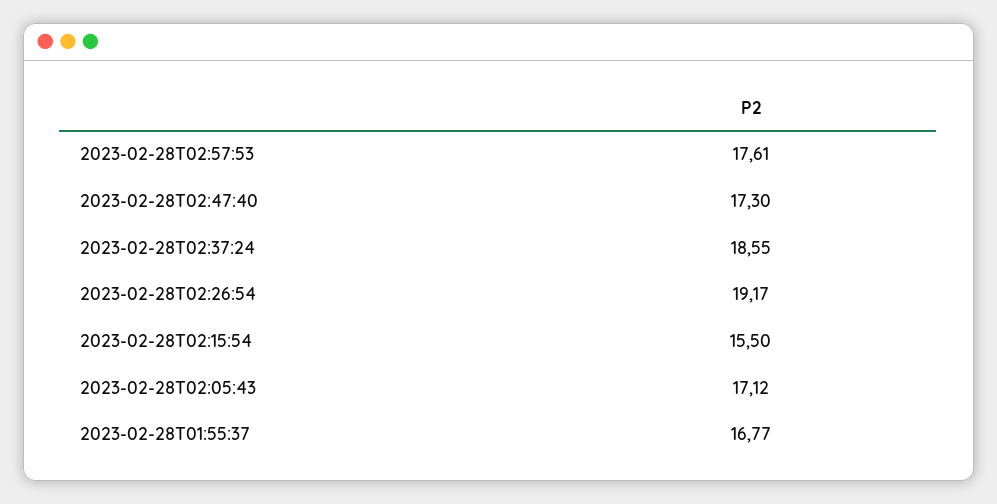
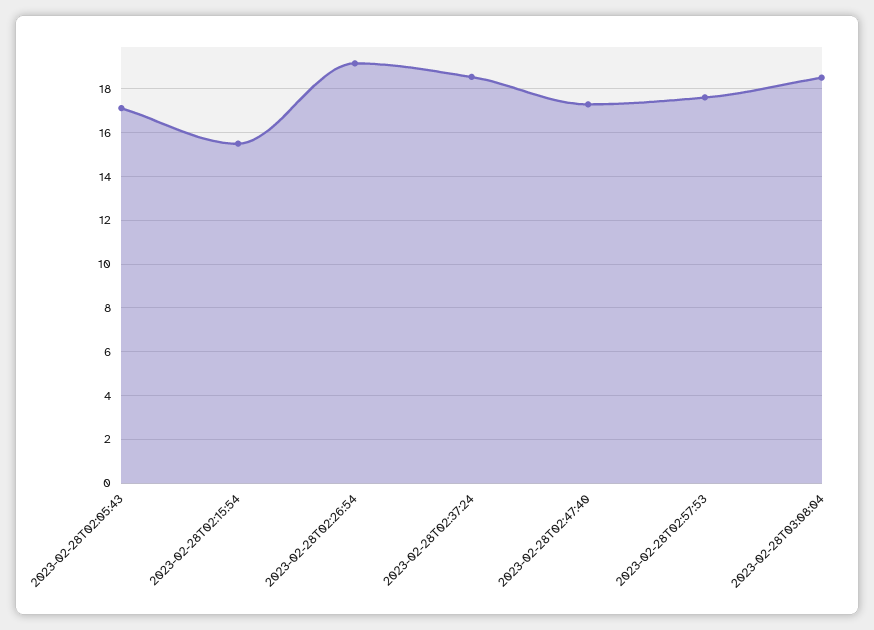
2023-02-28T01:55:37: 16.77 -> none
2023-02-28T03:08:04: none -> 18.5

